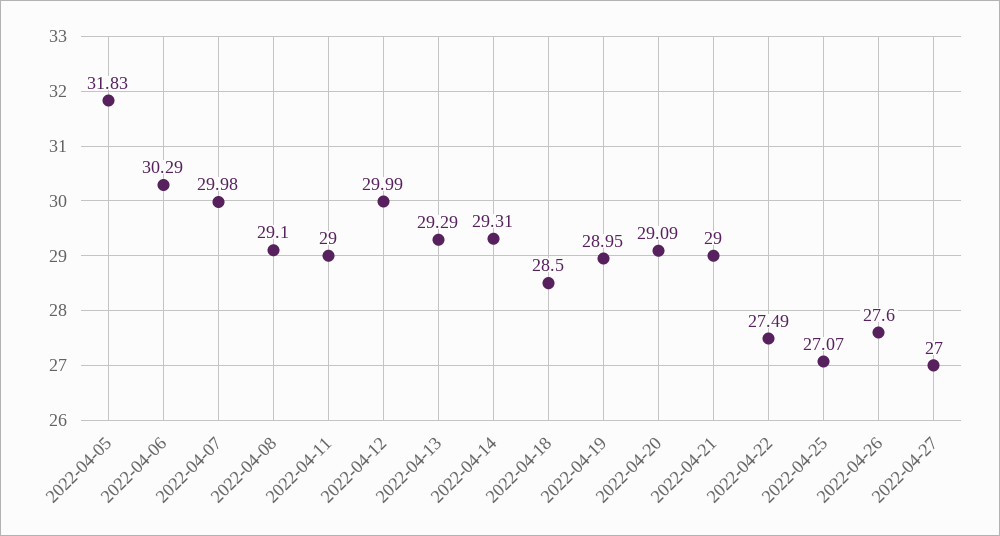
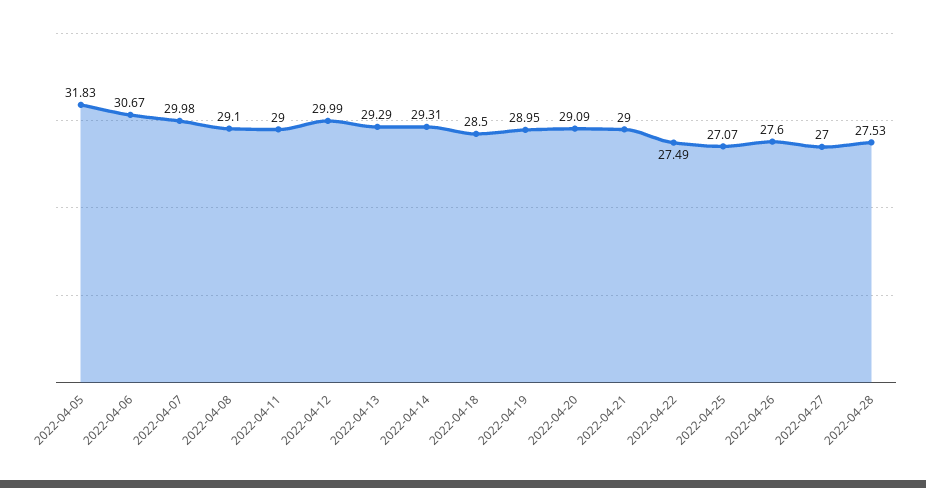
2022-04-06: 30.29 -> 30.67
2022-04-28: none -> 27.53

